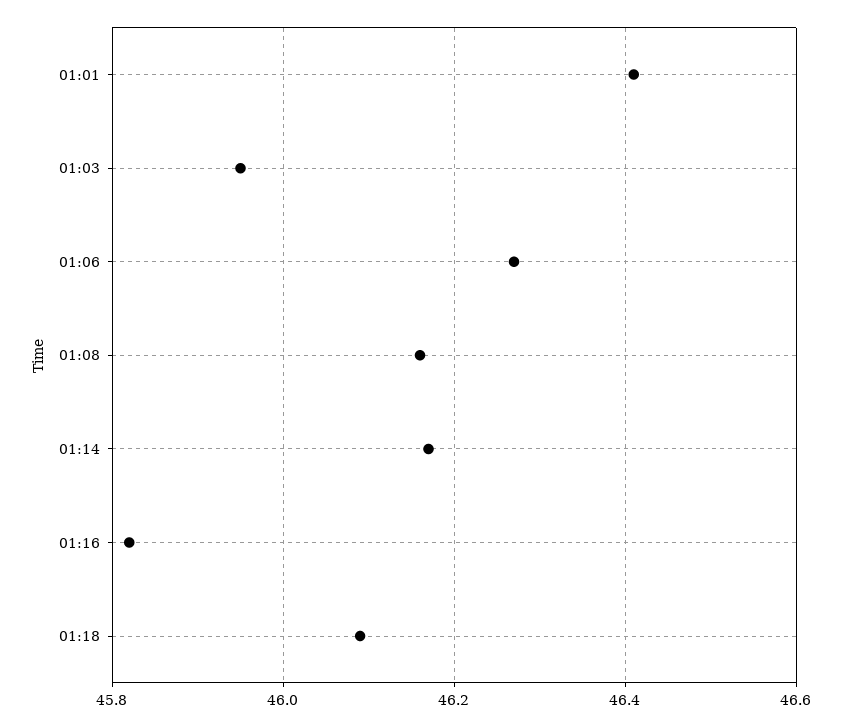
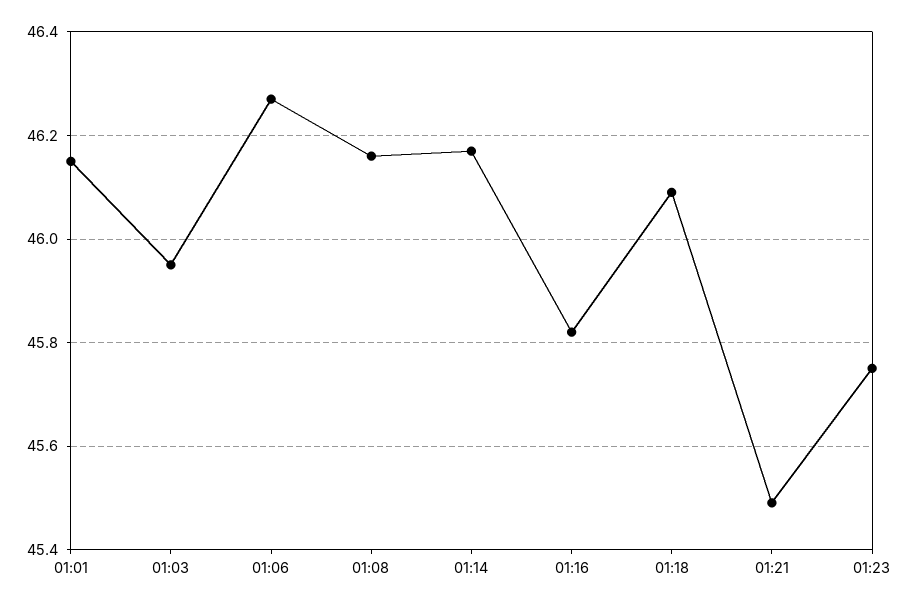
01:01: 46.4 -> 46.15
01:21: none -> 45.5
01:23: none -> 45.75

